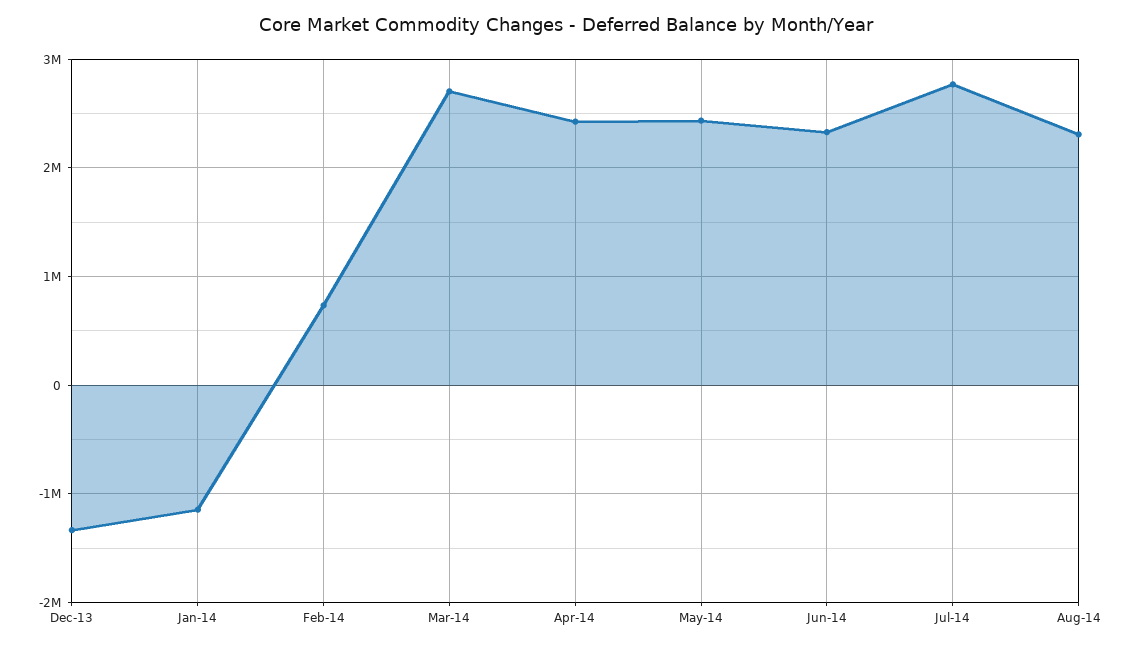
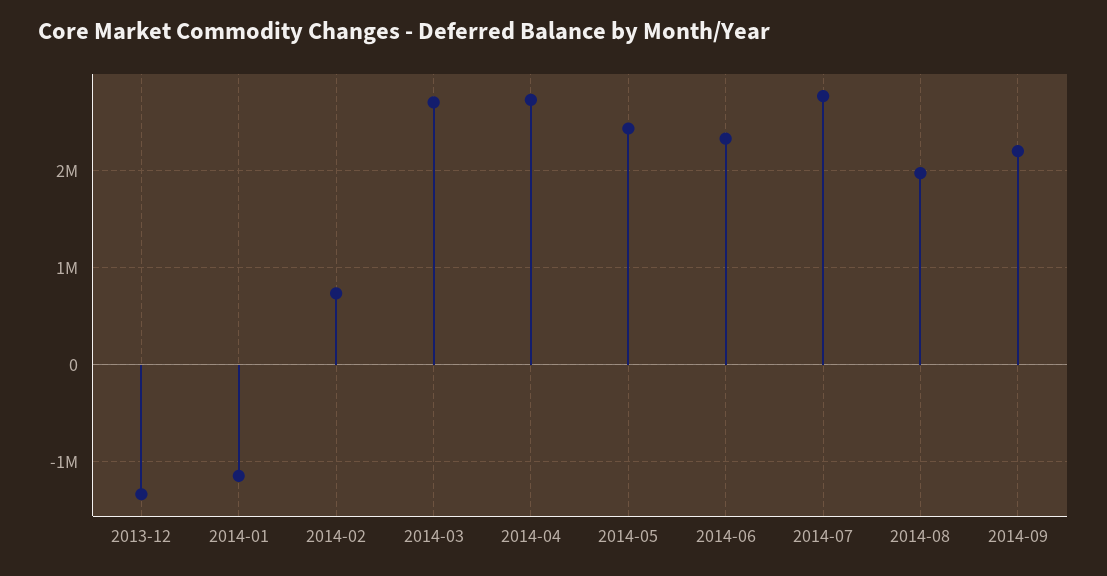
Apr-14: 2400000 -> 2700000
Aug-14: 2300000 -> 2000000
2014-09: none -> 2200000

